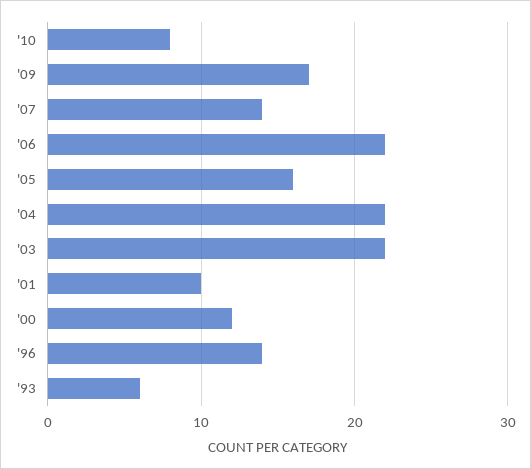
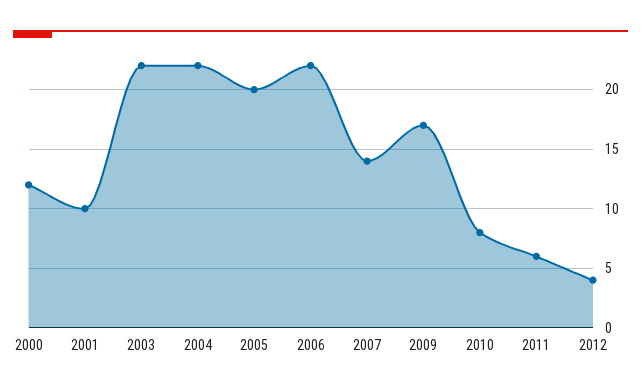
'05: 16 -> 20
'96: 14 -> none
'93: 6 -> none
2011: none -> 6
2012: none -> 4

